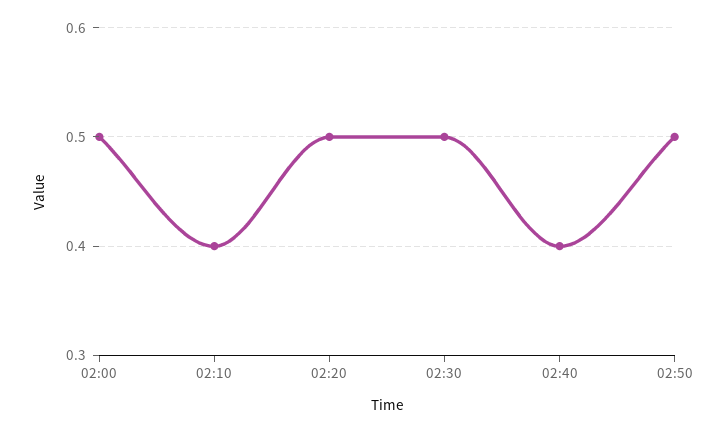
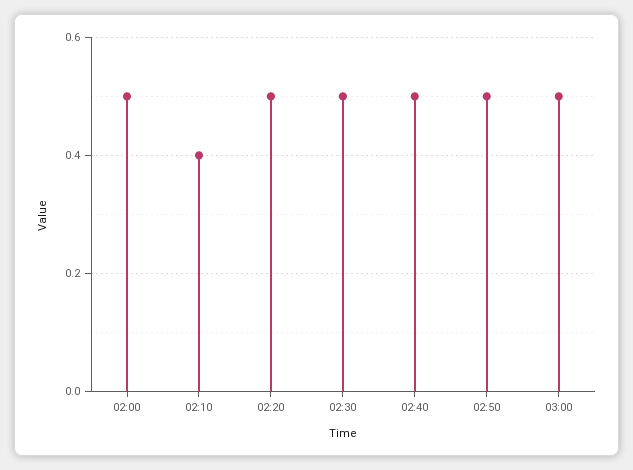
02:40: 0.4 -> 0.5
03:00: none -> 0.5

